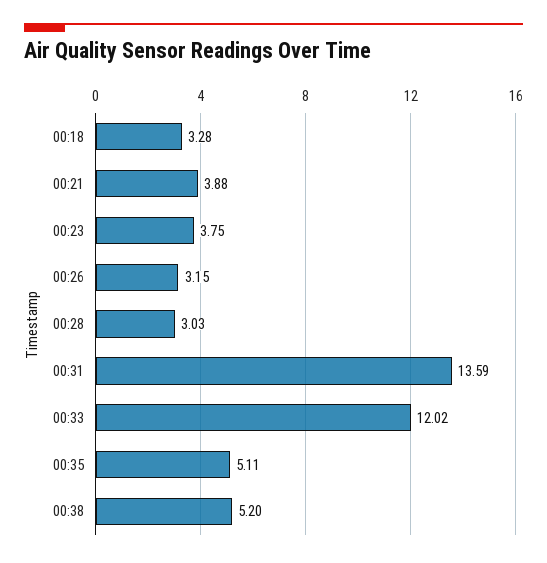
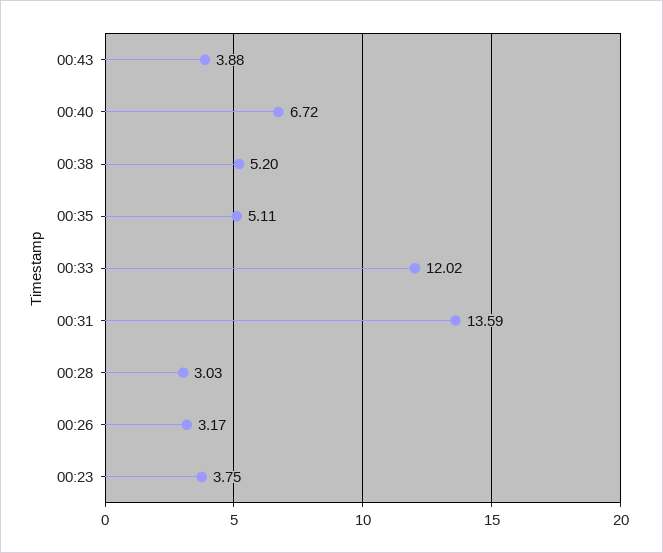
00:18: 3.28 -> none
00:21: 3.88 -> none
00:26: 3.15 -> 3.17
00:43: none -> 3.88
00:40: none -> 6.72

